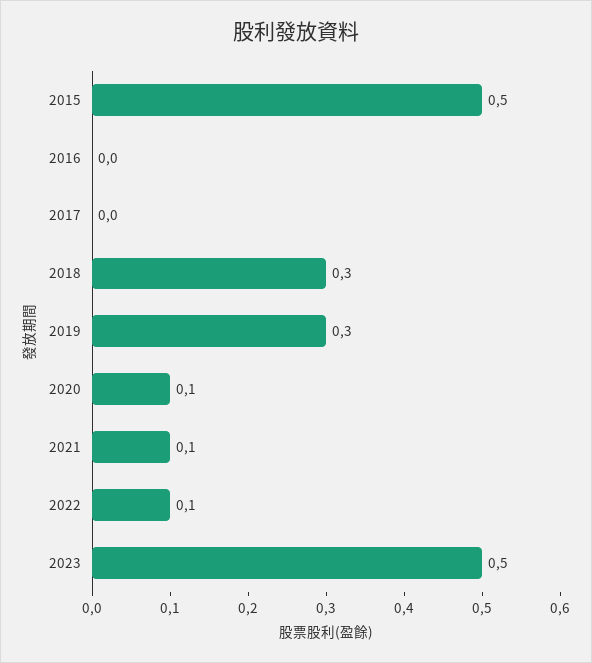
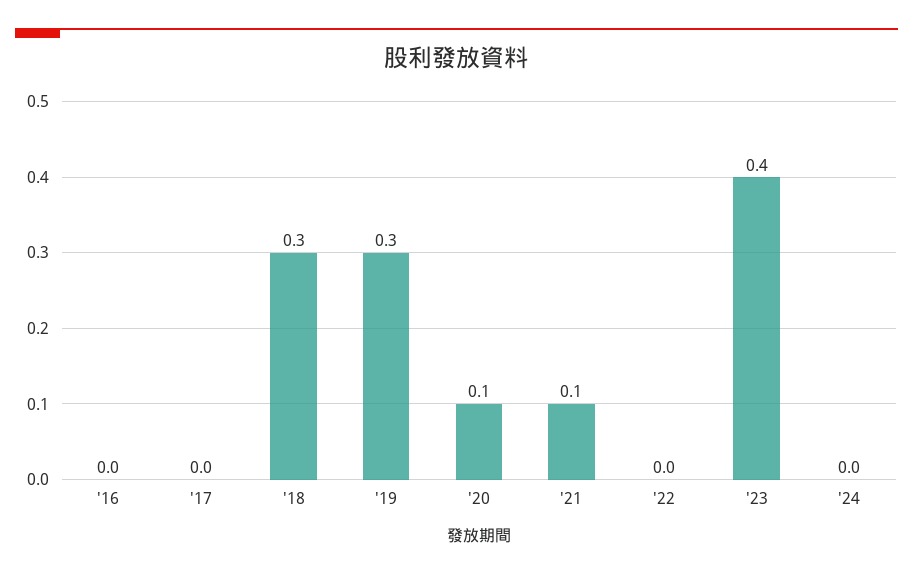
2015: 0.5 -> none
2022: 0.1 -> 0
2023: 0.5 -> 0.4
'24: none -> 0

